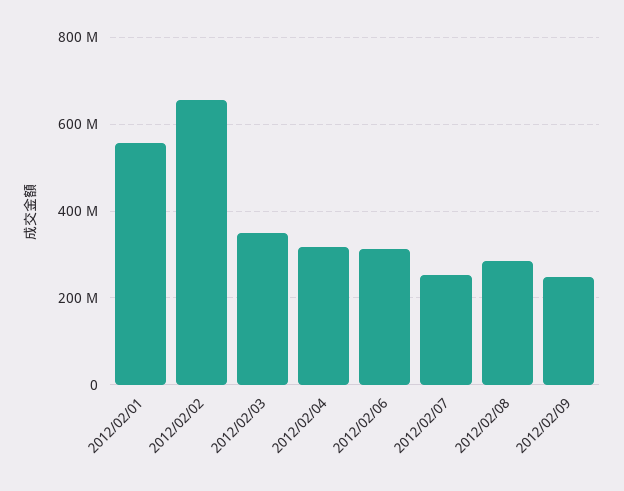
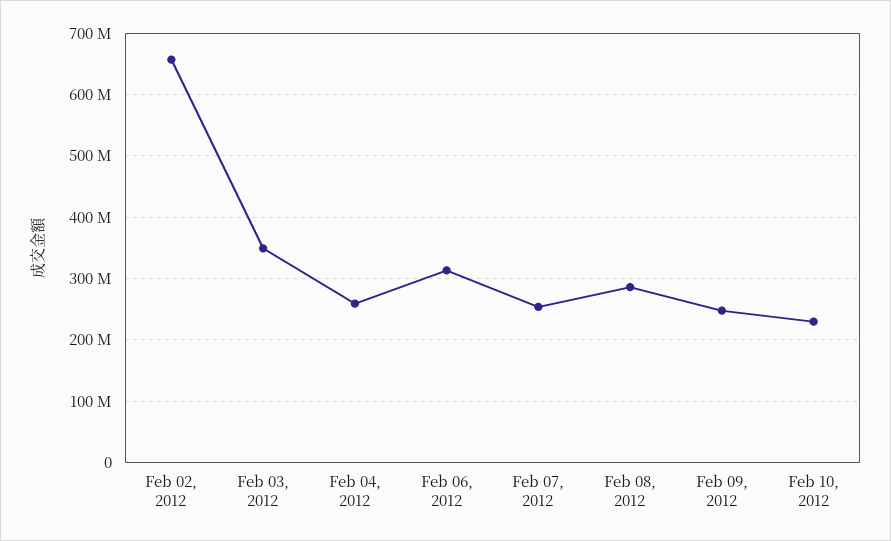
2012/02/01: 560000000 -> none
2012/02/04: 320000000 -> 260000000
Feb 10, 2012: none -> 230000000

